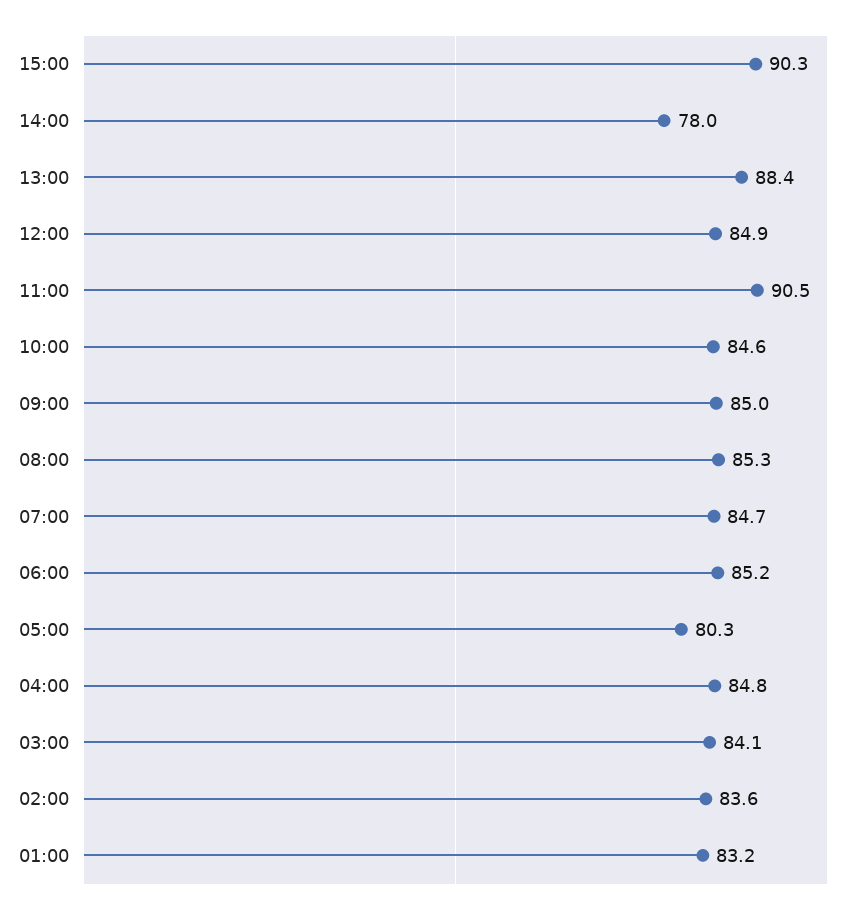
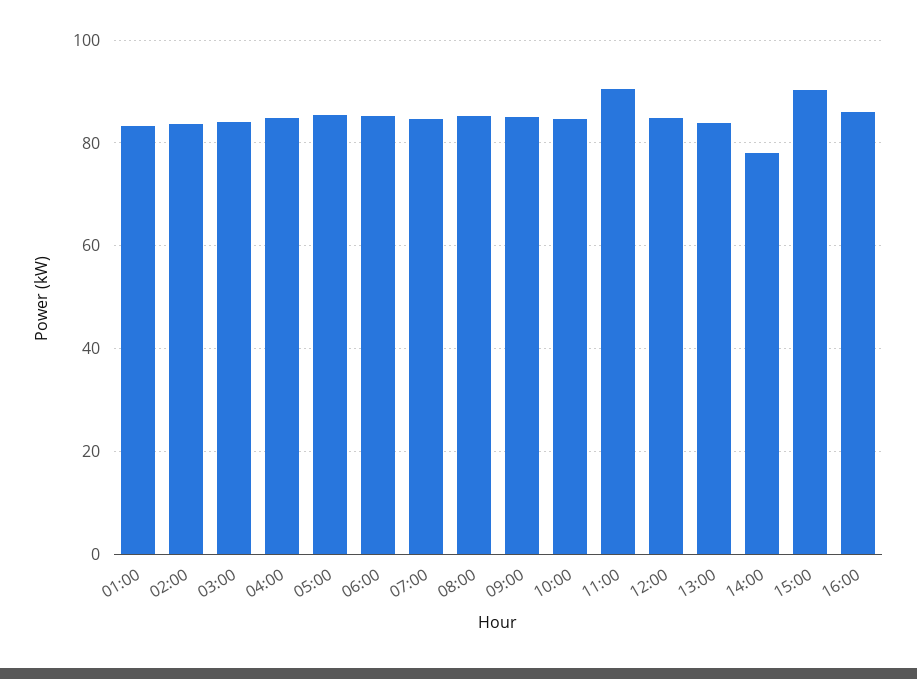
13:00: 88.4 -> 84
05:00: 80.3 -> 86
16:00: none -> 86

